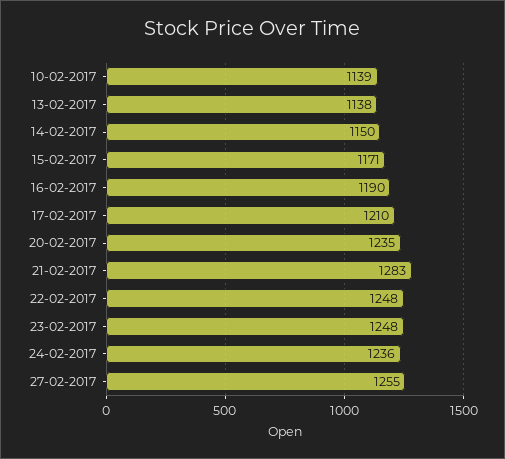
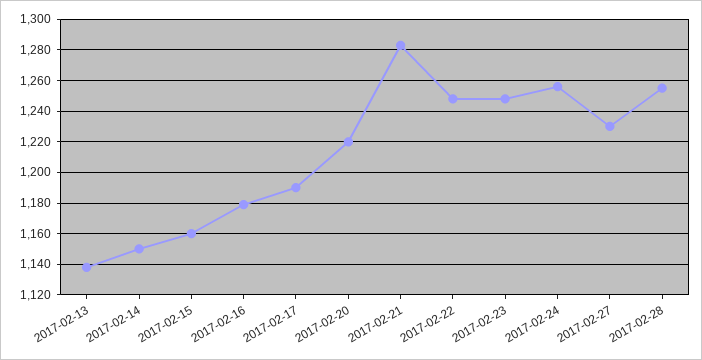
10-02-2017: 1139 -> none
15-02-2017: 1171 -> 1160
16-02-2017: 1190 -> 1180
17-02-2017: 1210 -> 1190
20-02-2017: 1235 -> 1220
24-02-2017: 1236 -> 1255
27-02-2017: 1255 -> 1230
2017-02-28: none -> 1255

